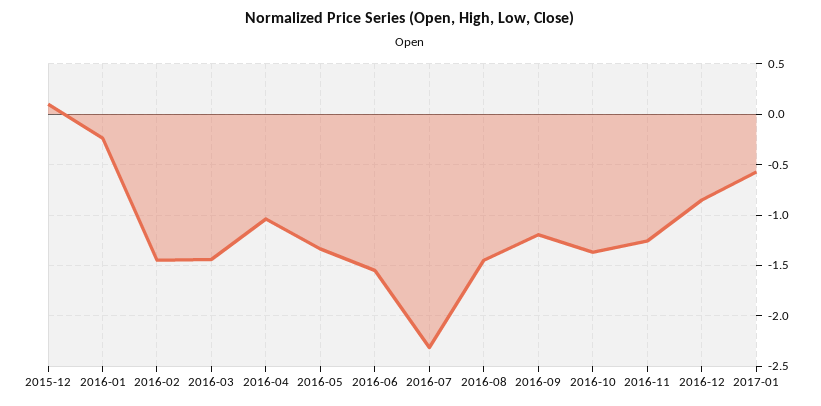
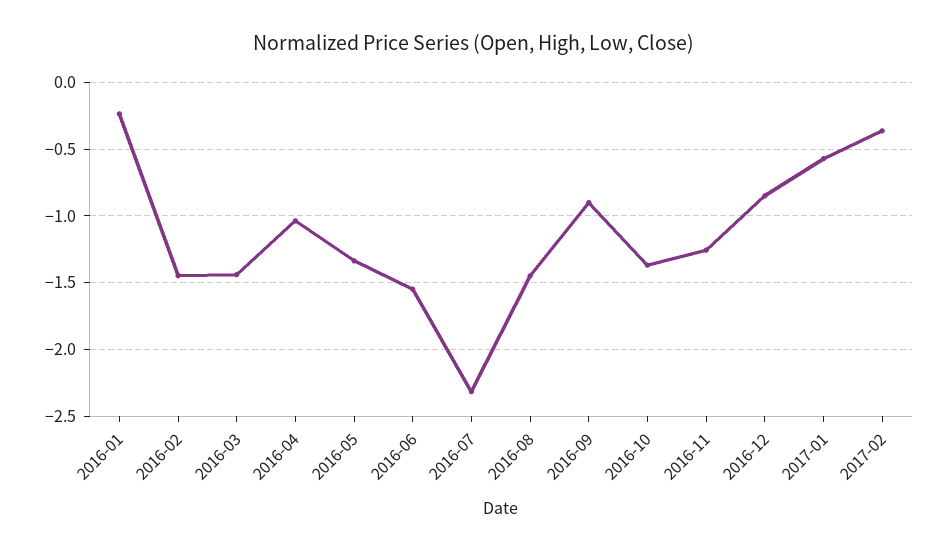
2015-12: 0.1 -> none
2016-09: -1.2 -> -0.9
2017-02: none -> -0.35

